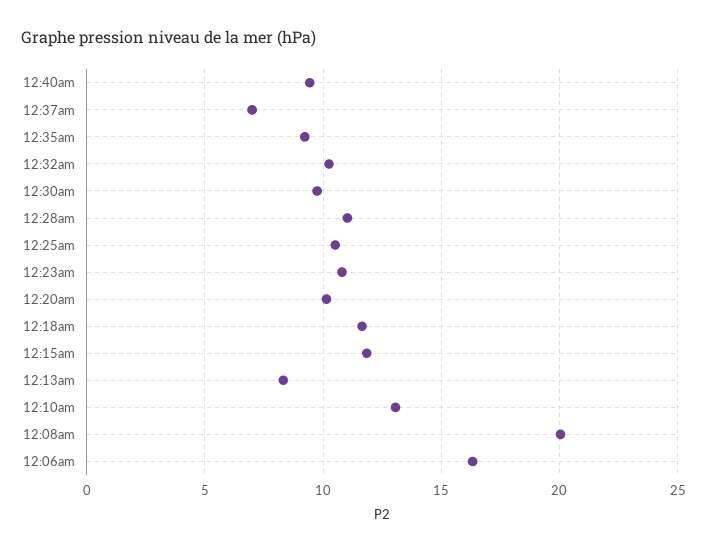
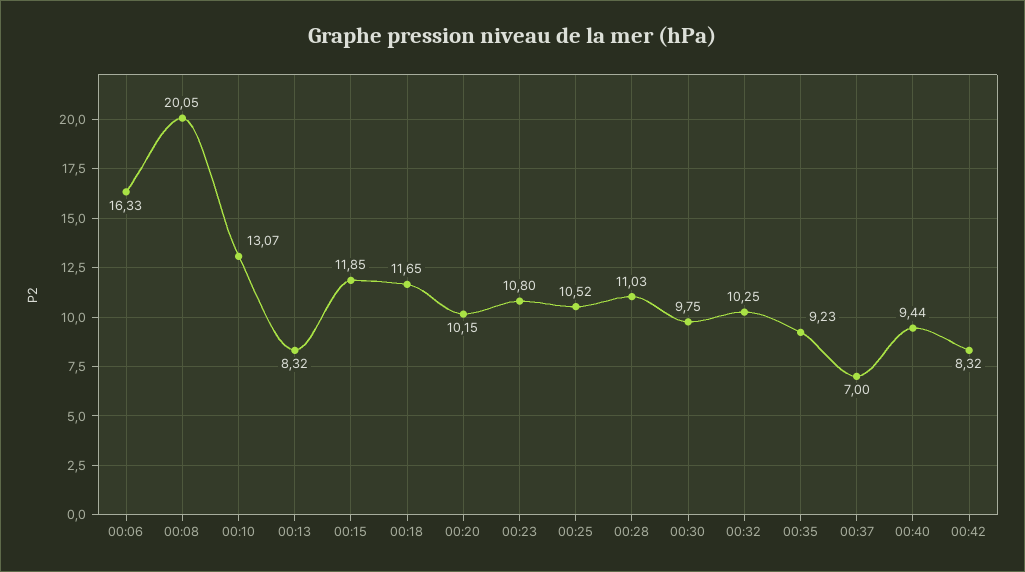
00:42: none -> 8.32

